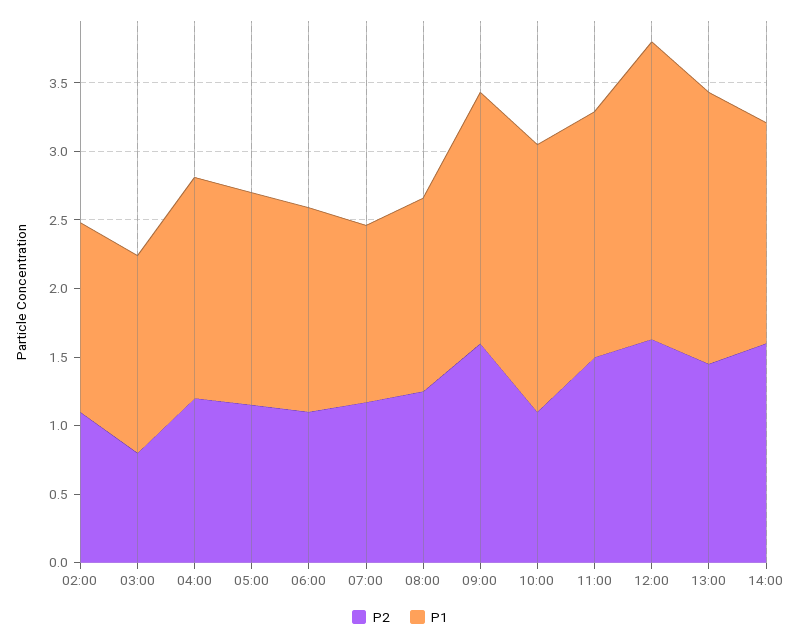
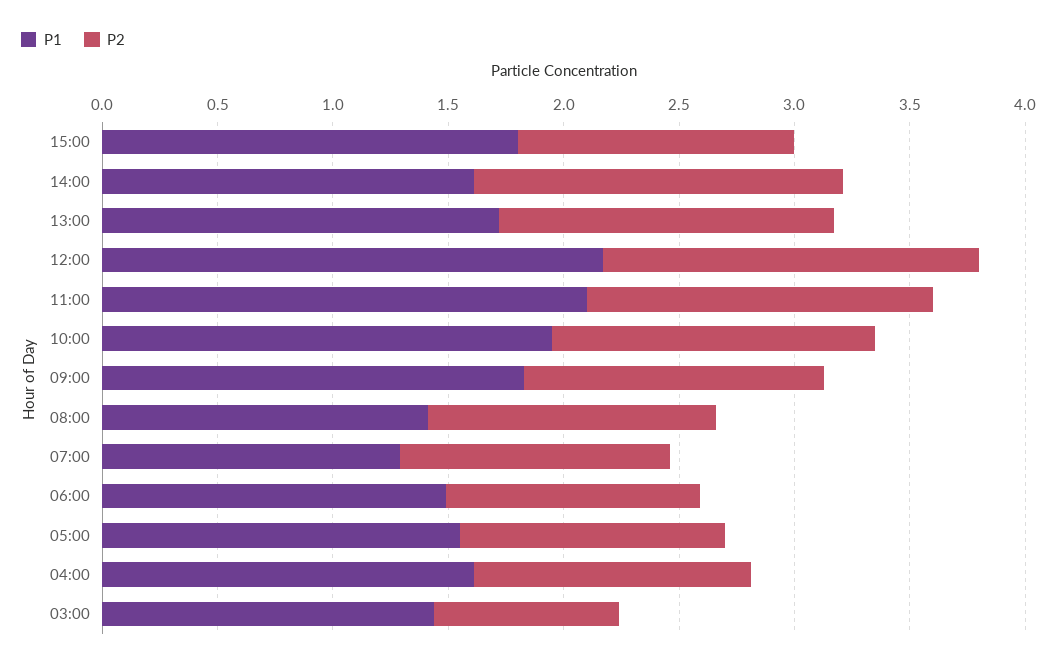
P2, 02:00: 1.1 -> none
P1, 02:00: 1.4 -> none
P2, 09:00: 1.6 -> 1.3
P2, 10:00: 1.1 -> 1.4
P1, 11:00: 1.8 -> 2.1
P1, 13:00: 2 -> 1.7
P1, 15:00: none -> 1.8
P2, 15:00: none -> 1.2

